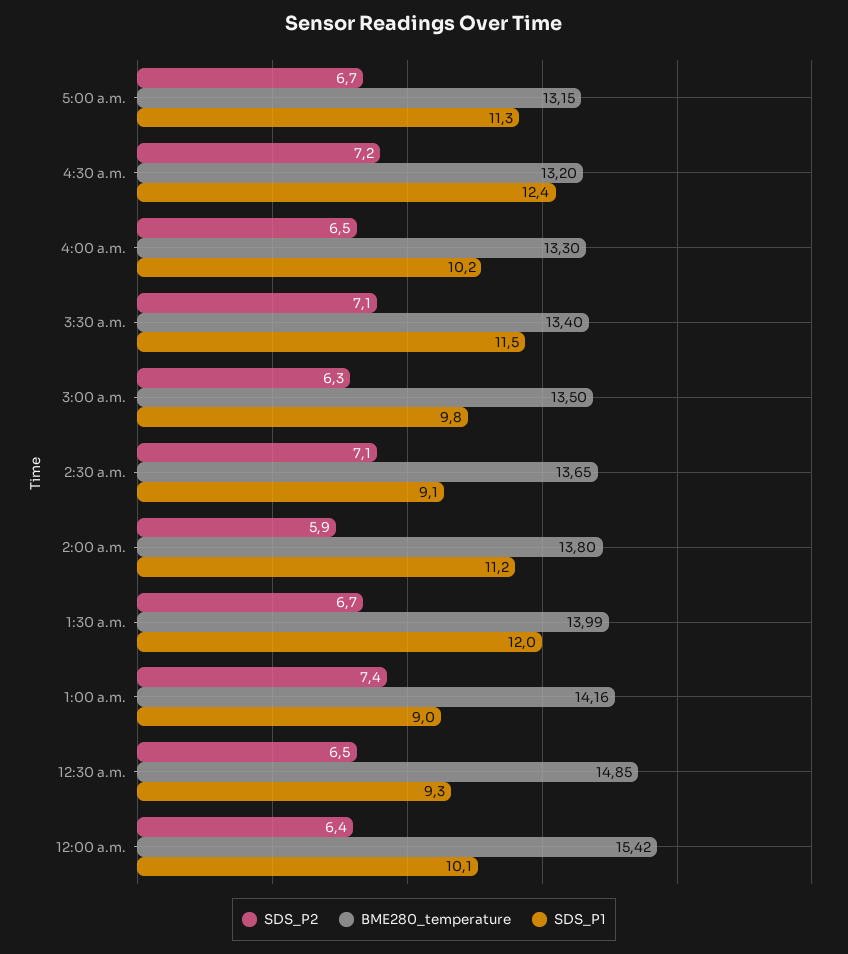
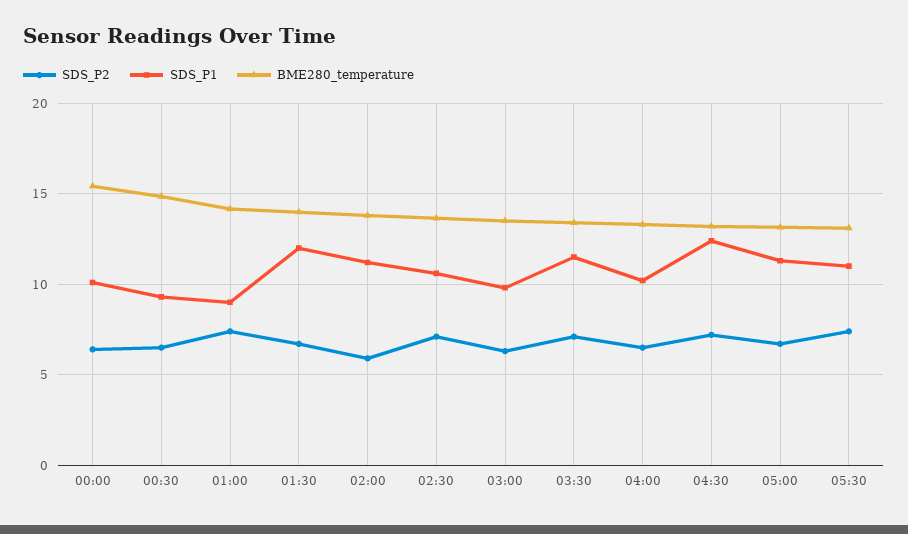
SDS_P1, 2:30 a.m.: 9.1 -> 10.5
SDS_P2, 05:30: none -> 7.5
SDS_P1, 05:30: none -> 11
BME280_temperature, 05:30: none -> 13

